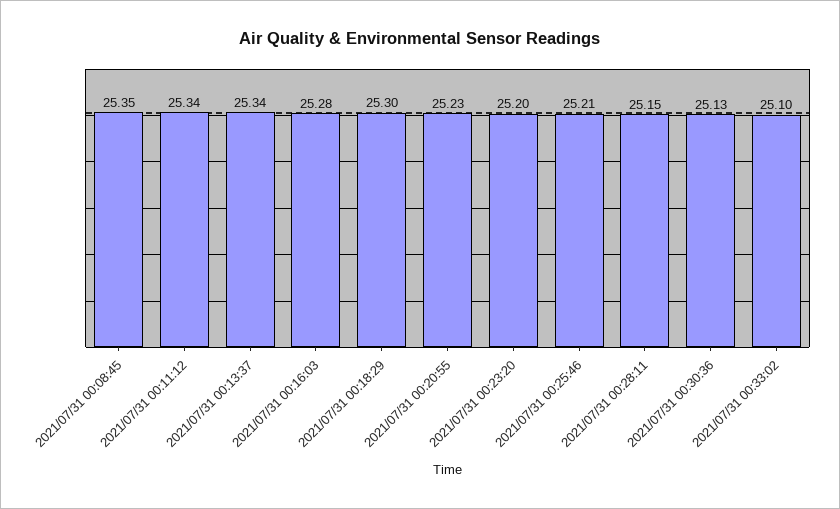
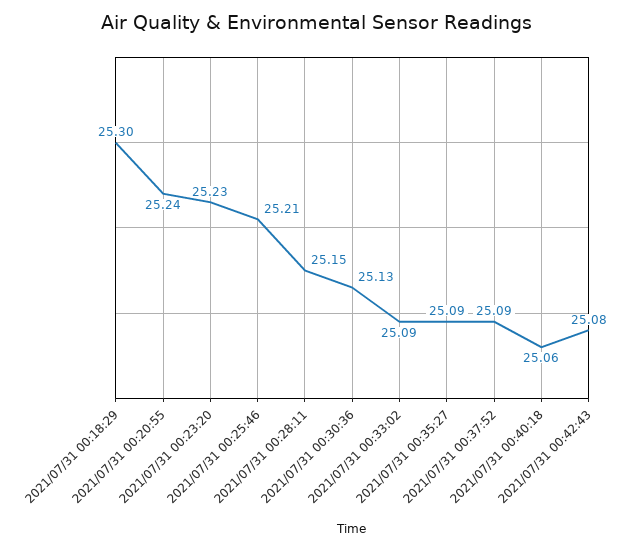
2021/07/31 00:08:45: 25.35 -> none
2021/07/31 00:11:12: 25.34 -> none
2021/07/31 00:13:37: 25.34 -> none
2021/07/31 00:16:03: 25.28 -> none
2021/07/31 00:20:55: 25.23 -> 25.24
2021/07/31 00:23:20: 25.2 -> 25.23
2021/07/31 00:33:02: 25.1 -> 25.09
2021/07/31 00:35:27: none -> 25.09
2021/07/31 00:37:52: none -> 25.09
2021/07/31 00:40:18: none -> 25.06
2021/07/31 00:42:43: none -> 25.08

